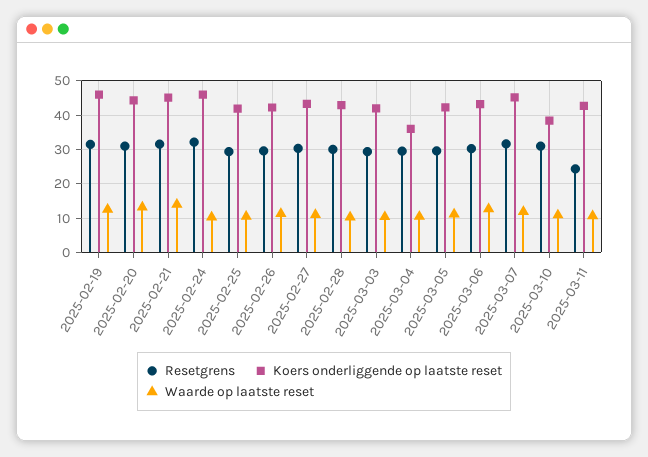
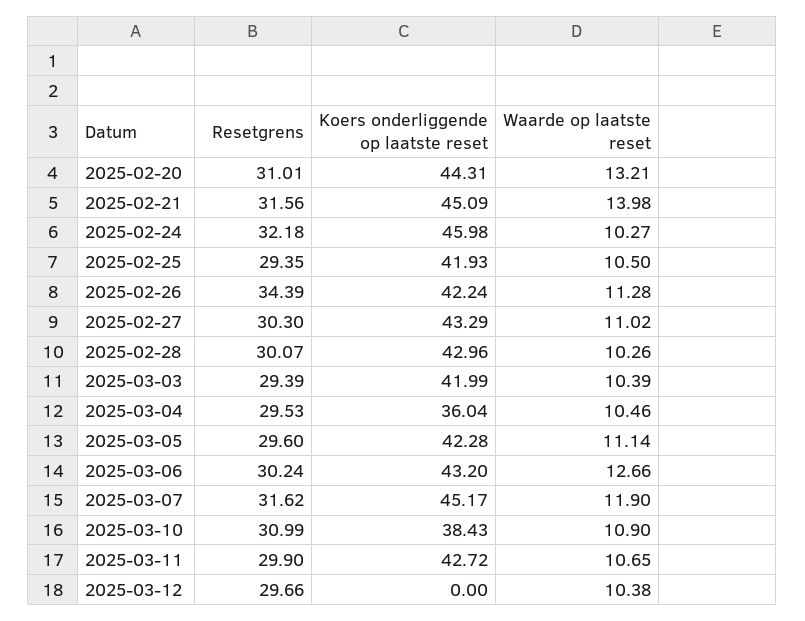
Resetgrens, 2025-02-19: 32 -> none
Koers onderliggende op laatste reset, 2025-02-19: 46 -> none
Waarde op laatste reset, 2025-02-19: 12 -> none
Resetgrens, 2025-02-26: 30 -> 34.39
Resetgrens, 2025-03-11: 24 -> 29.9
Resetgrens, 2025-03-12: none -> 29.66
Koers onderliggende op laatste reset, 2025-03-12: none -> 0
Waarde op laatste reset, 2025-03-12: none -> 10.38

